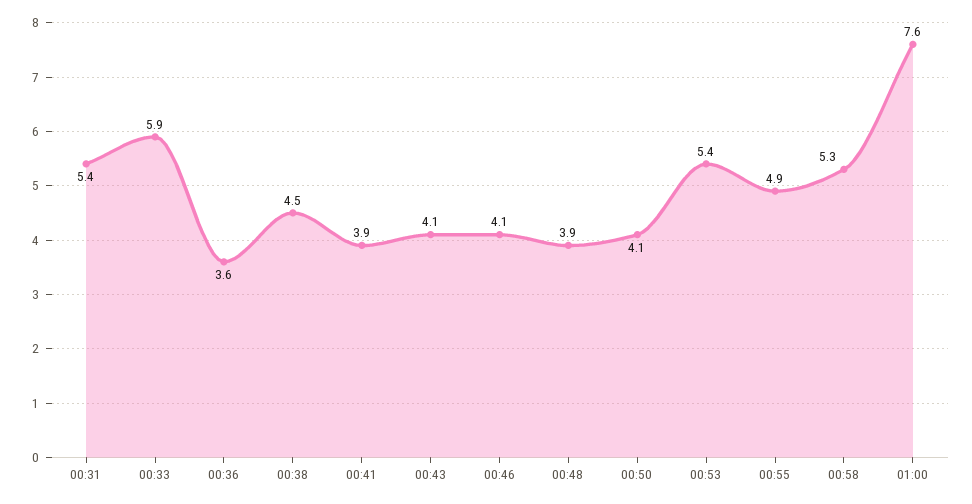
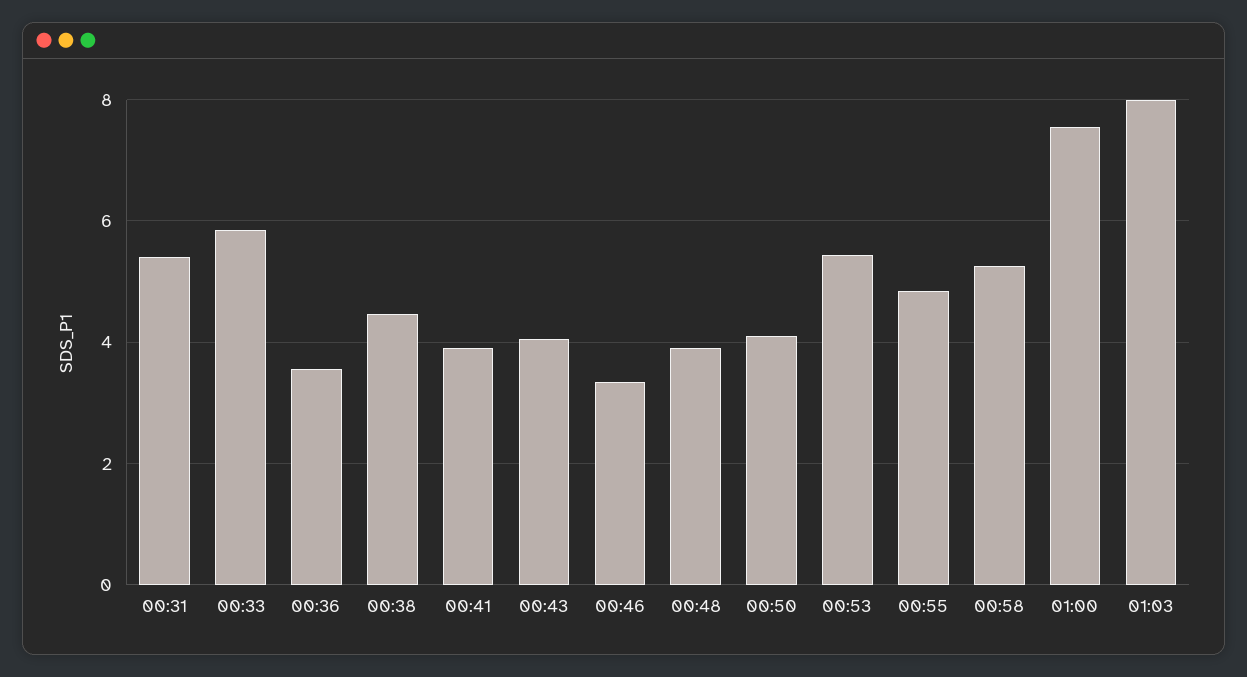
00:46: 4.1 -> 3.4
01:03: none -> 8

